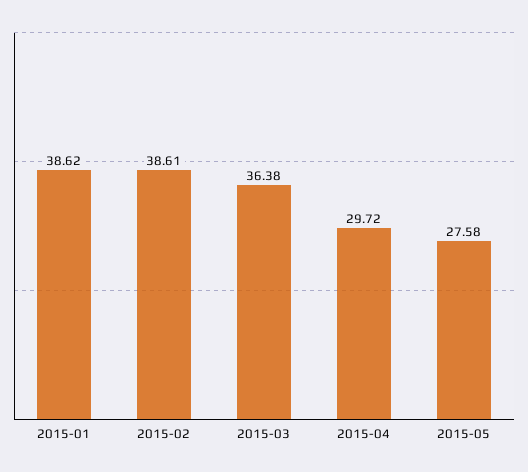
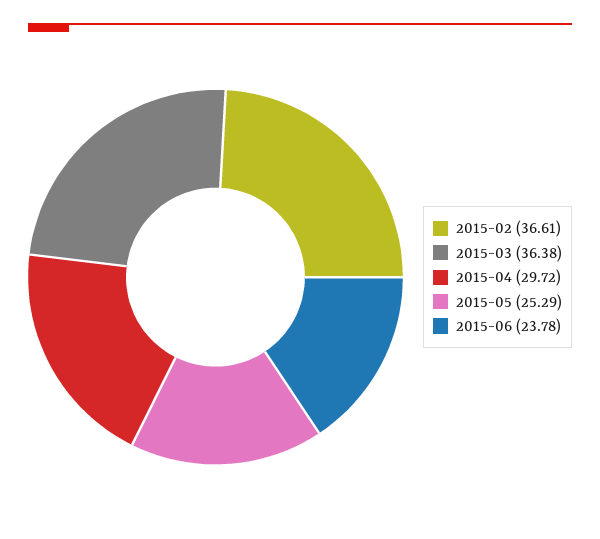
2015-01: 38.62 -> none
2015-02: 38.61 -> 36.61
2015-05: 27.58 -> 25.29
2015-06: none -> 23.78

